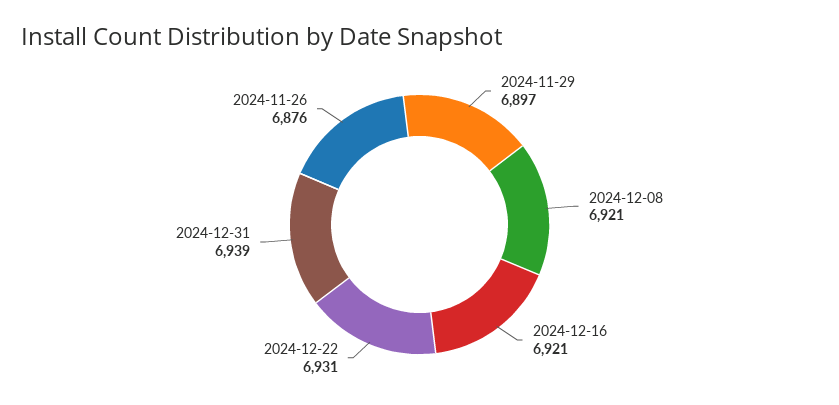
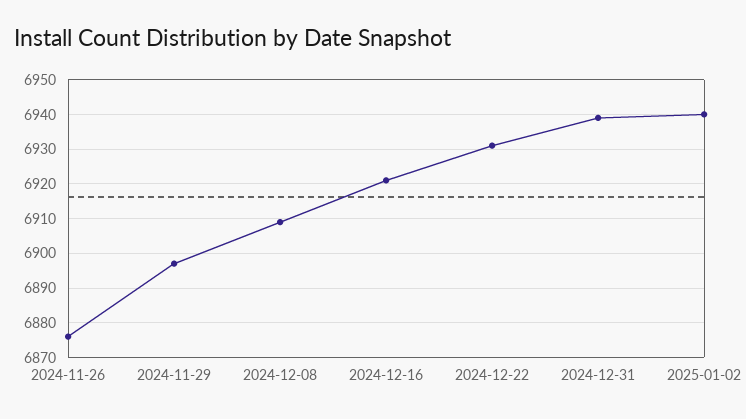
2024-12-08: 6921 -> 6910
2025-01-02: none -> 6940

